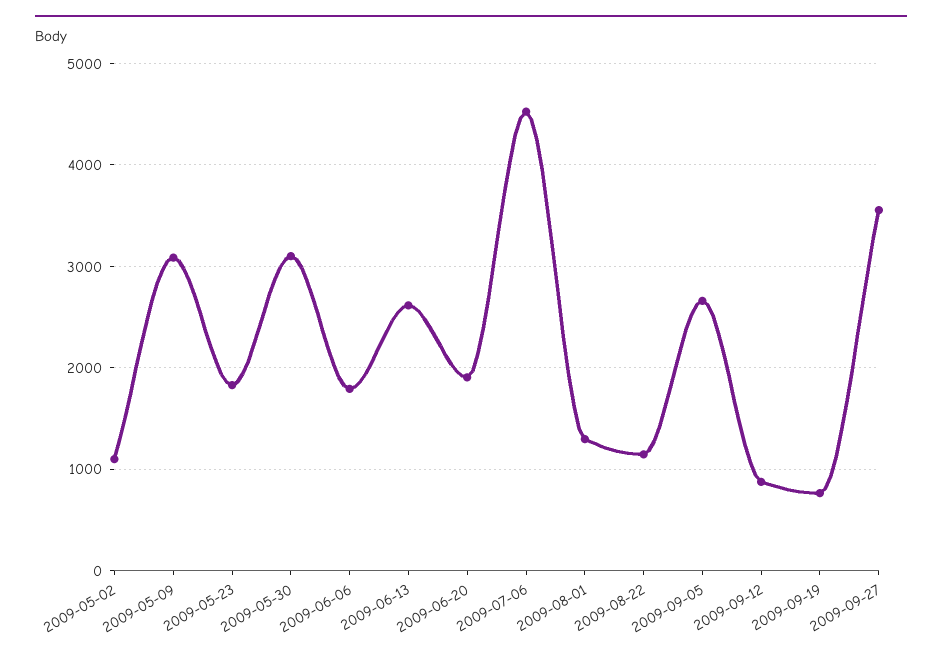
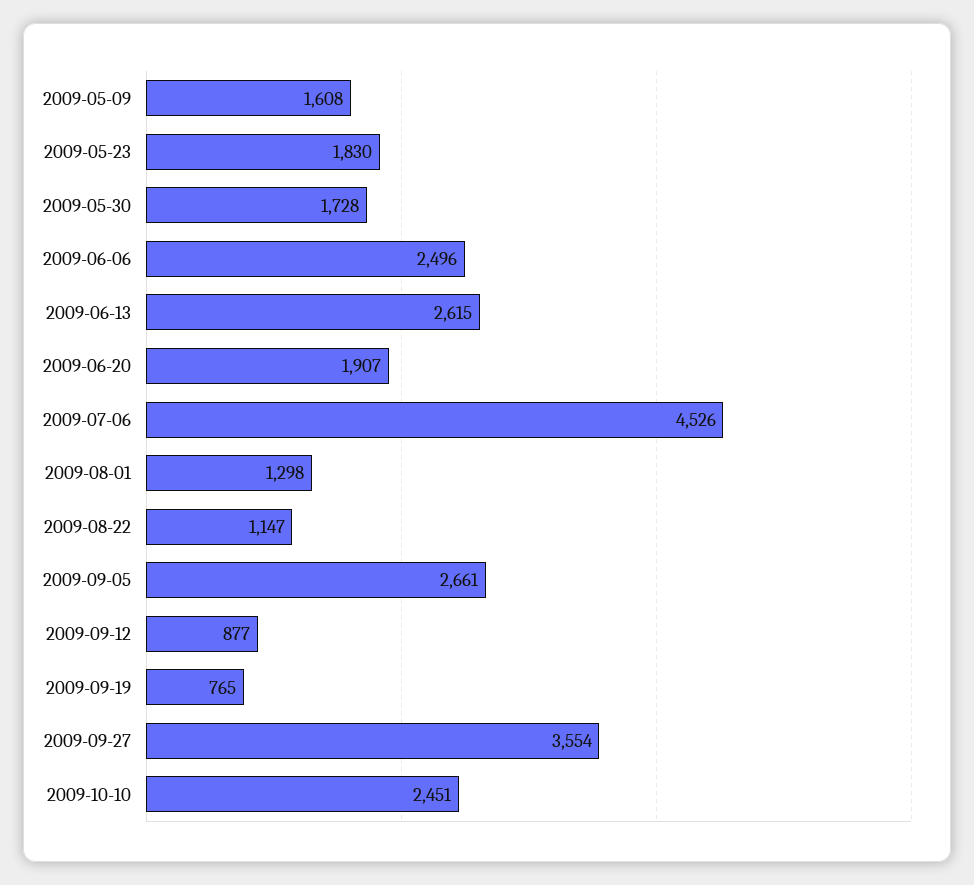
2009-05-02: 1100 -> none
2009-05-09: 3100 -> 1608
2009-05-30: 3100 -> 1728
2009-06-06: 1800 -> 2496
2009-10-10: none -> 2451

